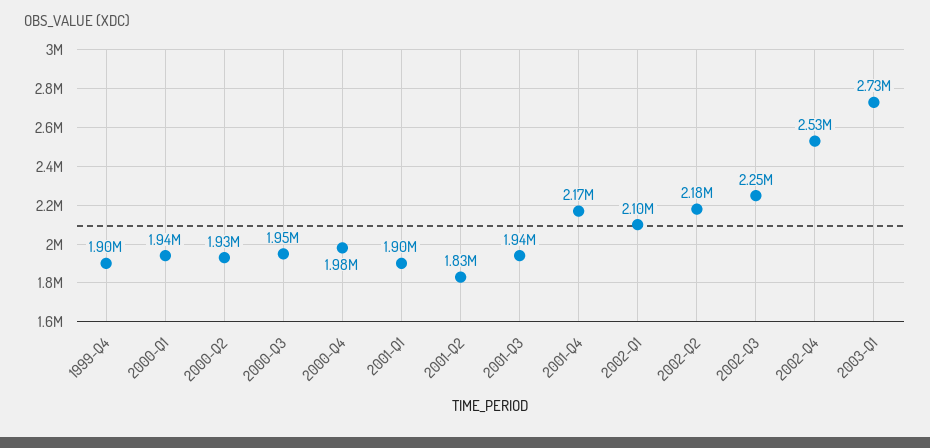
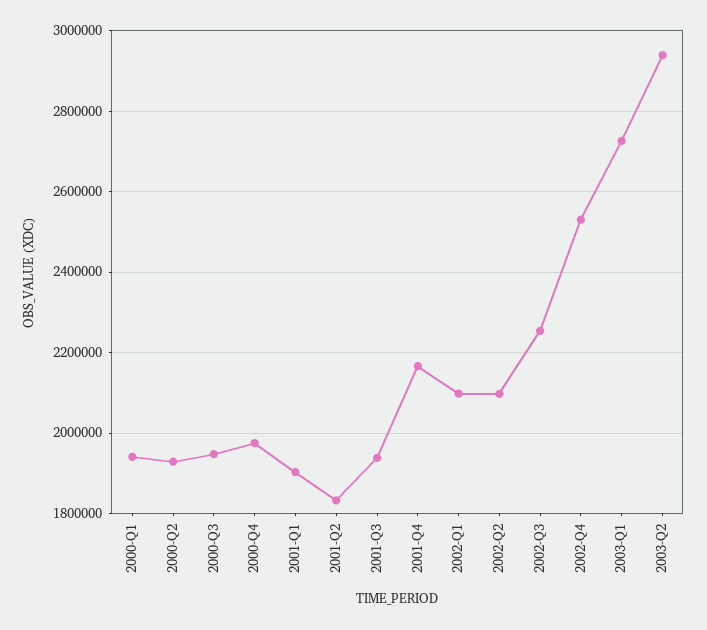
1999-Q4: 1900000 -> none
2002-Q2: 2180000 -> 2100000
2003-Q2: none -> 2940000

